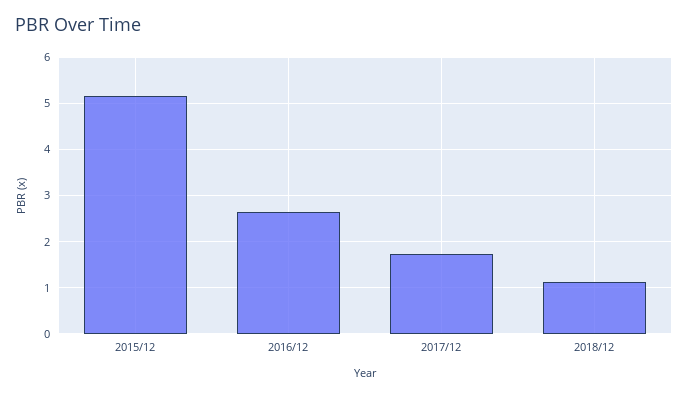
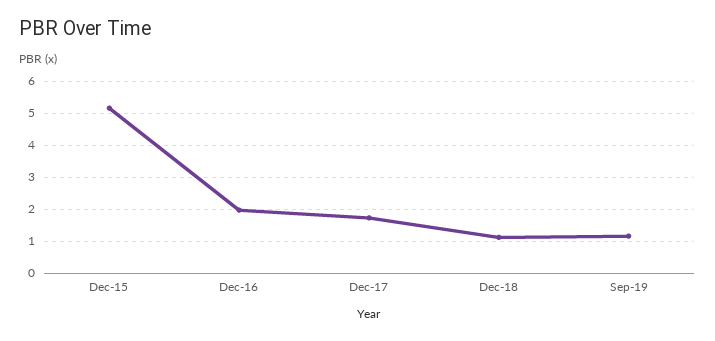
2016/12: 2.6 -> 2
Sep-19: none -> 1.2

